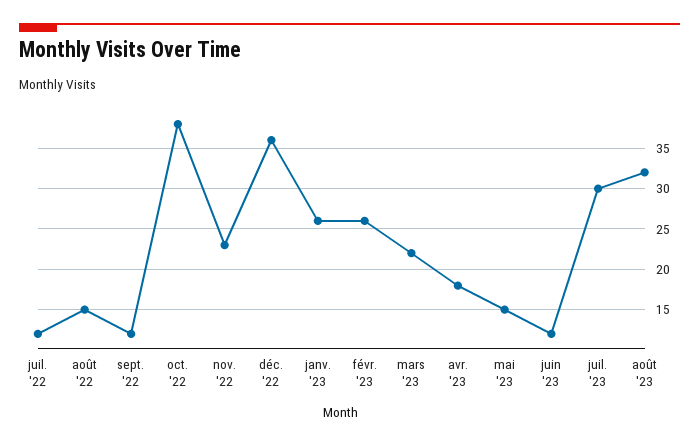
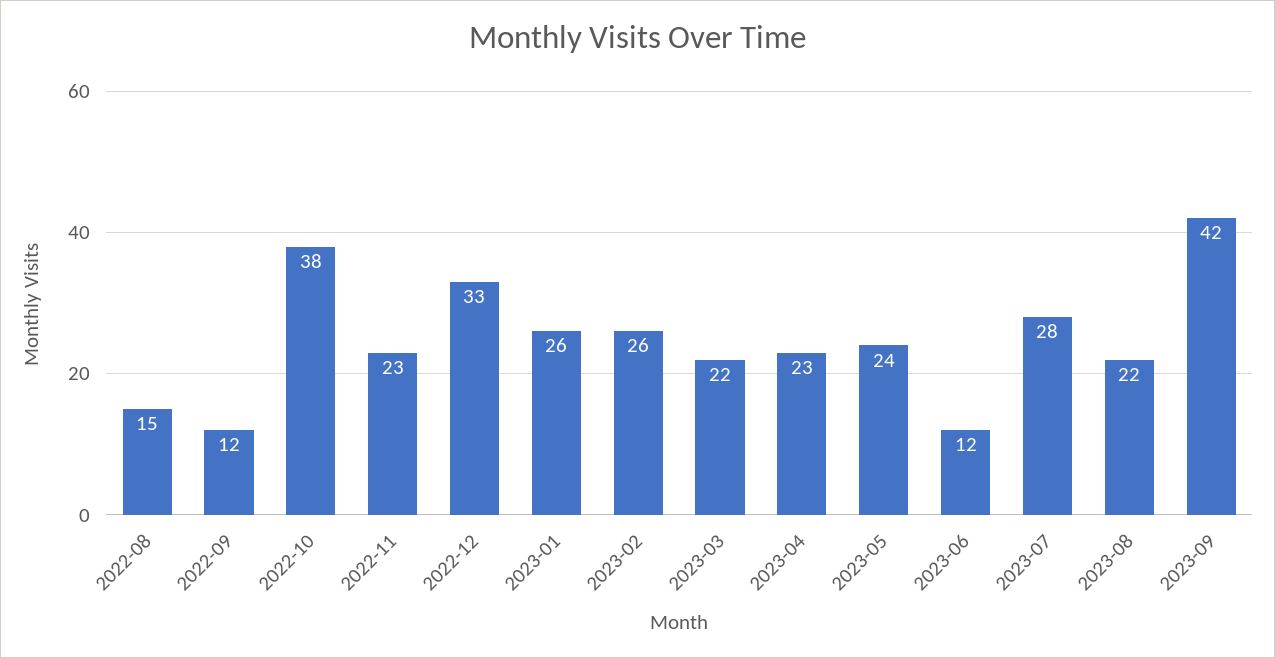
juil. '22: 12 -> none
déc. '22: 36 -> 33
avr. '23: 18 -> 23
mai '23: 15 -> 24
juil. '23: 30 -> 28
août '23: 32 -> 22
2023-09: none -> 42

